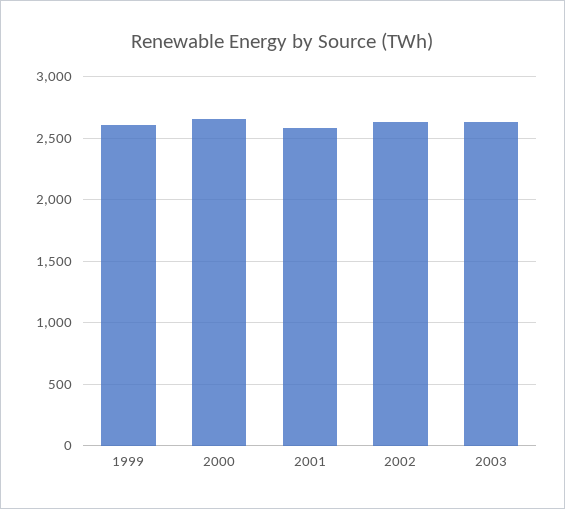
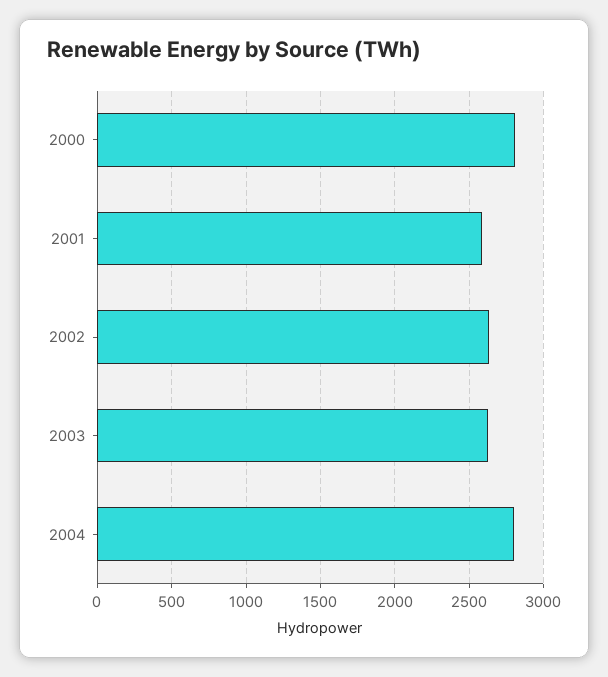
1999: 2600 -> none
2000: 2650 -> 2800
2004: none -> 2800

